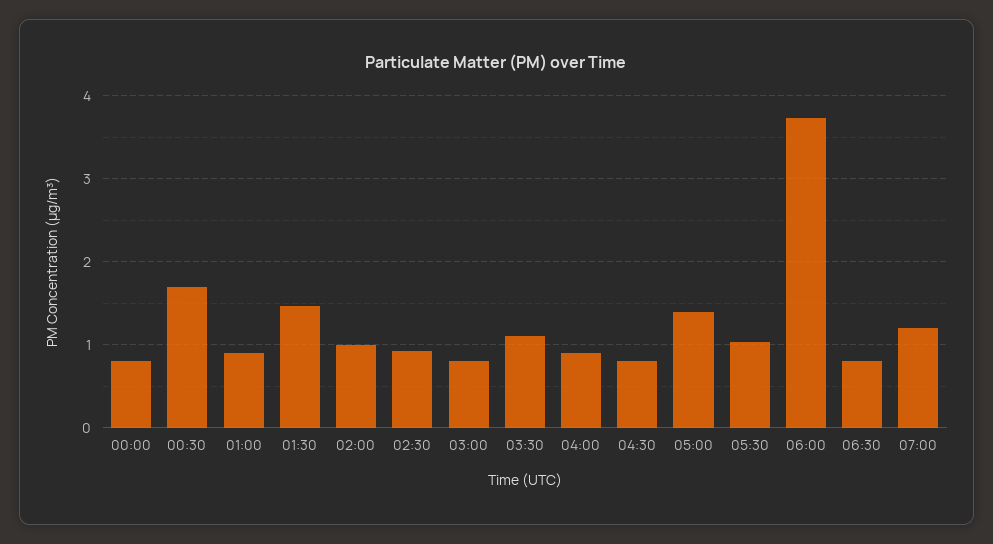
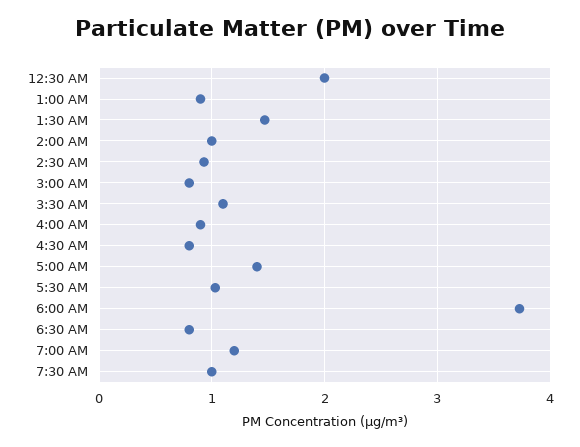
00:00: 0.8 -> none
00:30: 1.7 -> 2
7:30 AM: none -> 1

